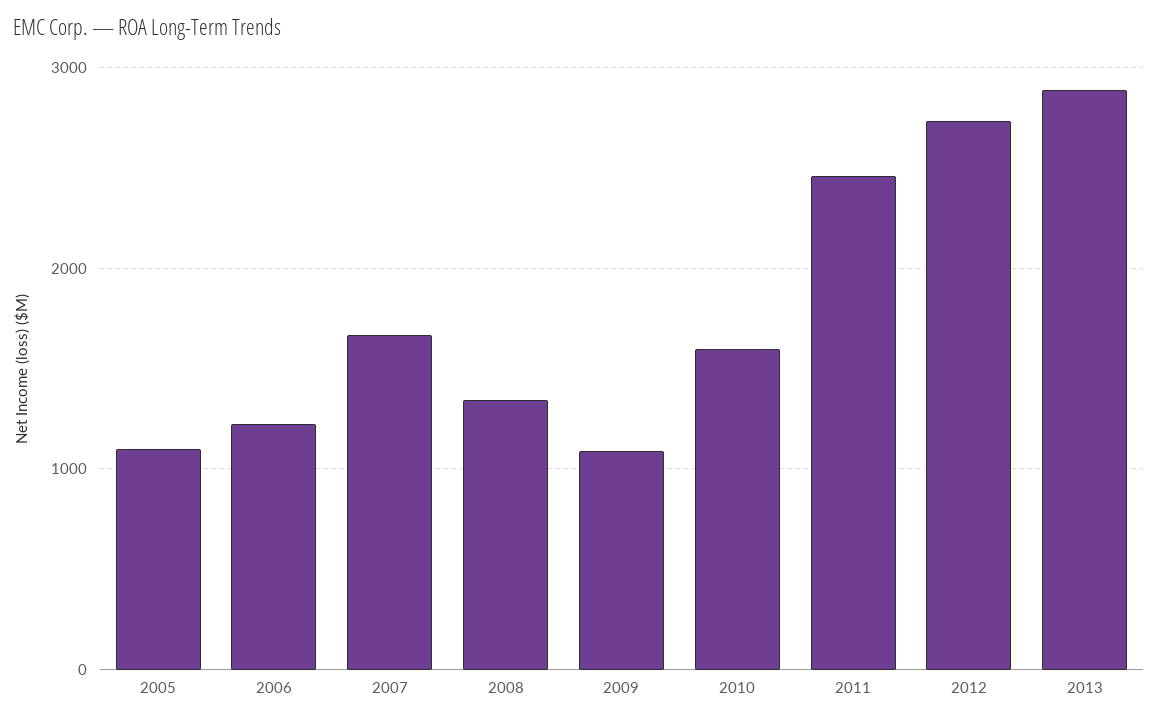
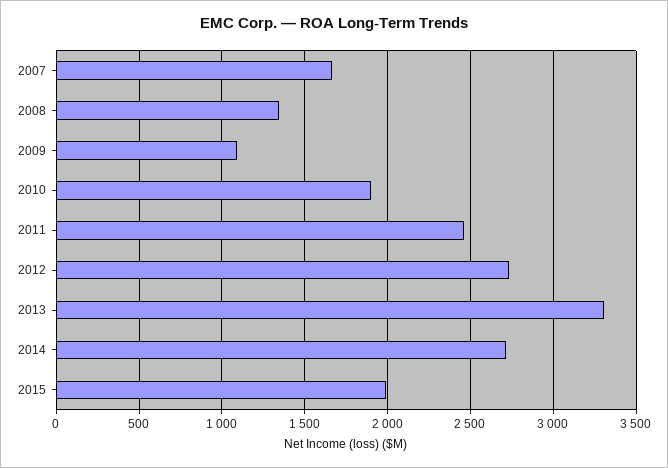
2005: 1100 -> none
2006: 1200 -> none
2010: 1600 -> 1900
2013: 2900 -> 3300
2014: none -> 2700
2015: none -> 2000

